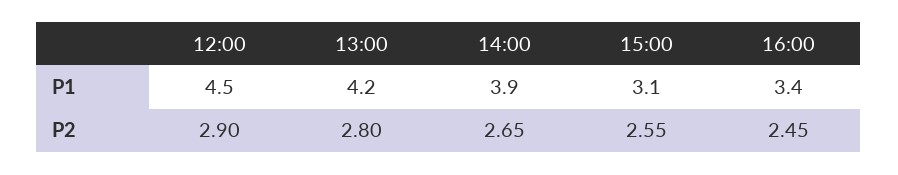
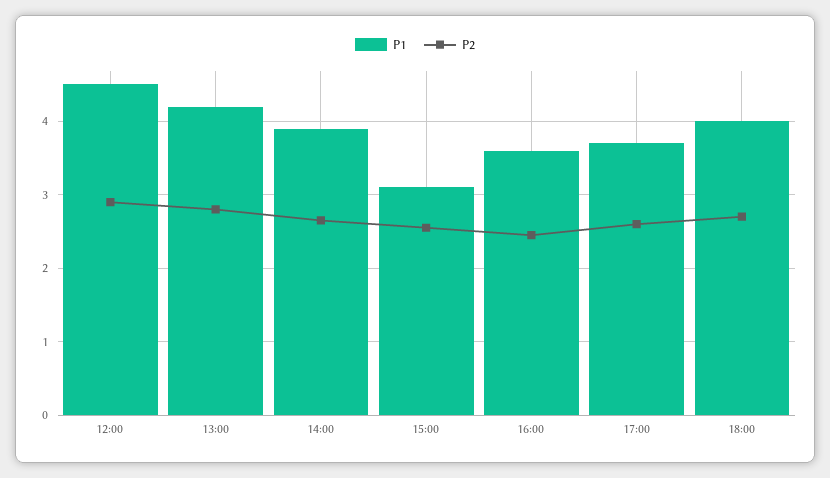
P1, 16:00: 3.4 -> 3.6
P1, 17:00: none -> 3.7
P2, 17:00: none -> 2.6
P1, 18:00: none -> 4
P2, 18:00: none -> 2.7

